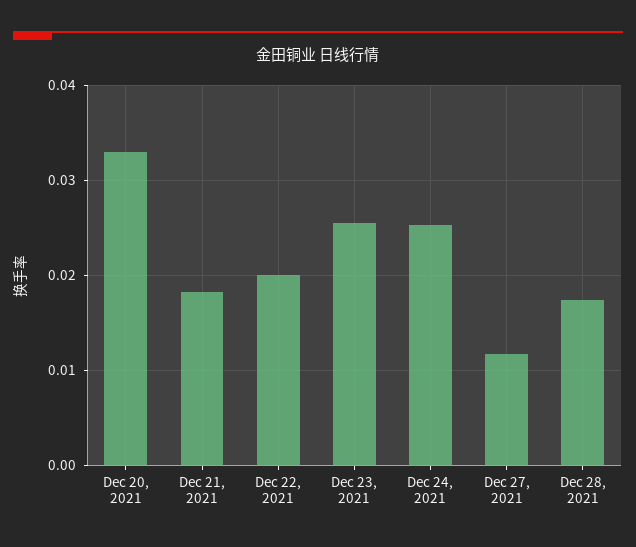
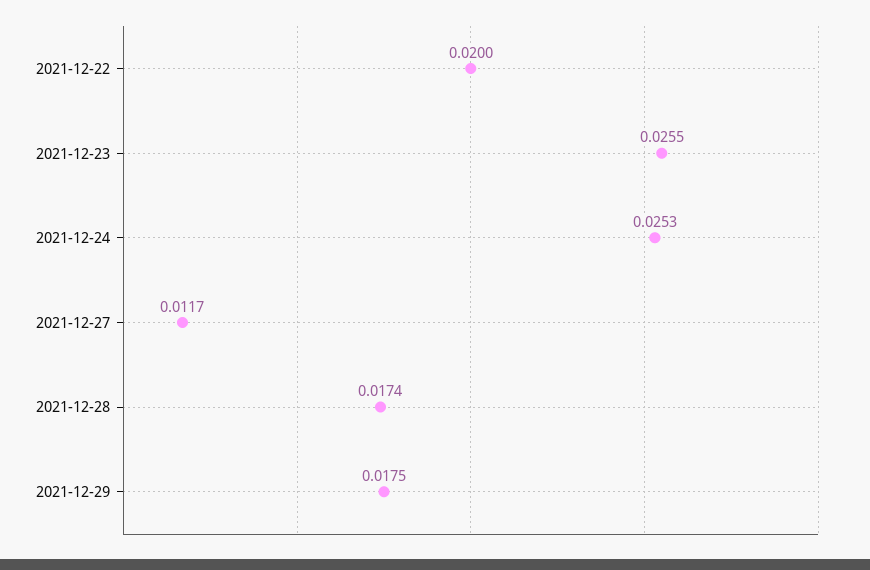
Dec 20, 2021: 0.033 -> none
Dec 21, 2021: 0.018 -> none
2021-12-29: none -> 0.0175

